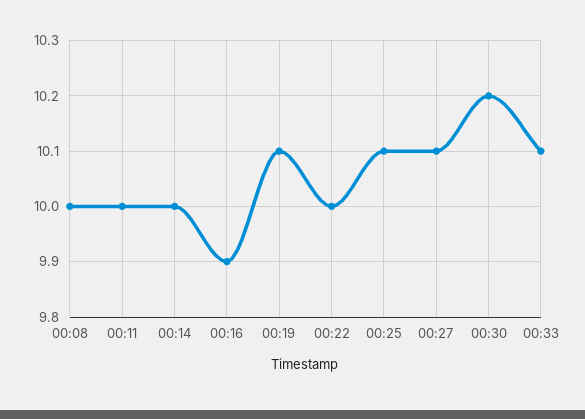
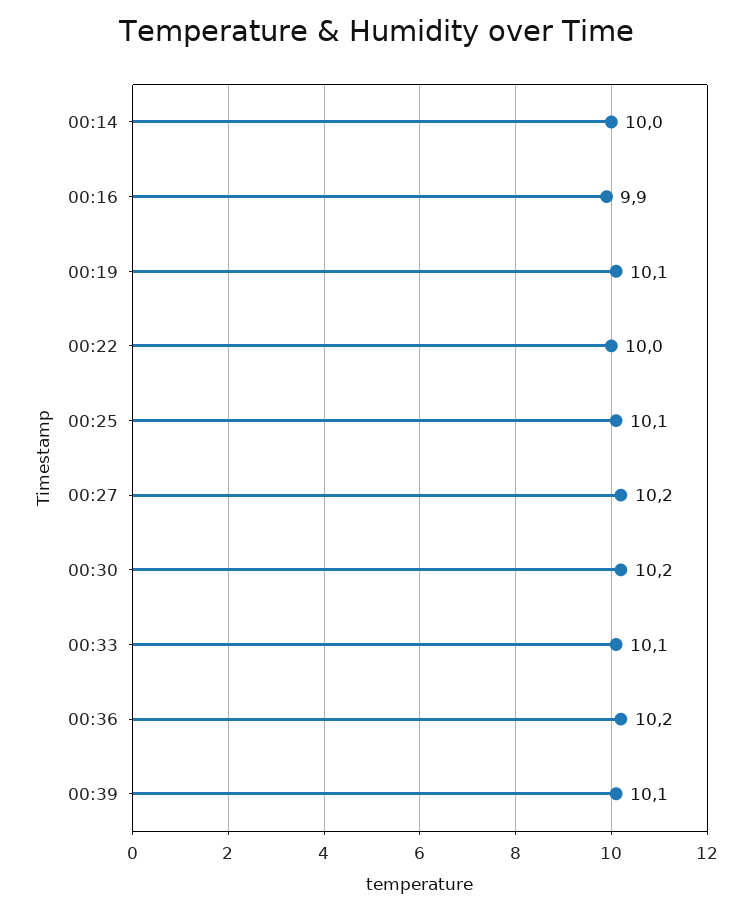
00:08: 10 -> none
00:11: 10 -> none
00:27: 10.1 -> 10.2
00:36: none -> 10.2
00:39: none -> 10.1

